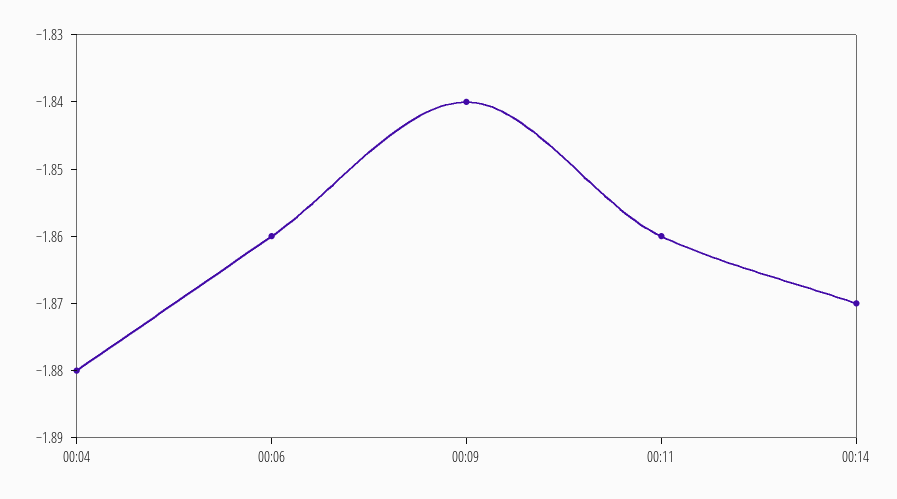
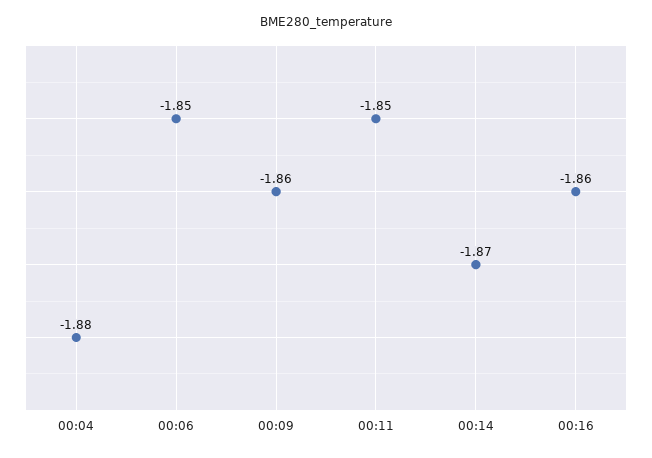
00:06: -1.86 -> -1.85
00:09: -1.84 -> -1.86
00:11: -1.86 -> -1.85
00:16: none -> -1.86

